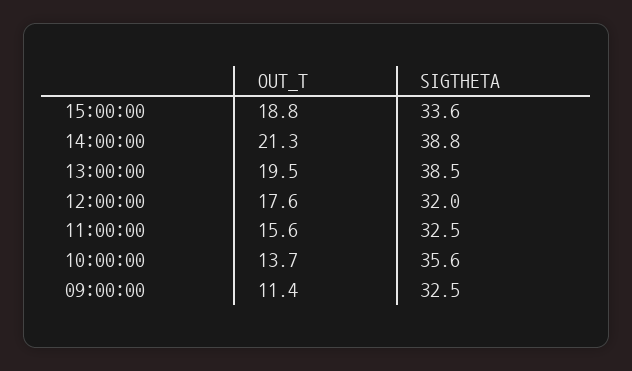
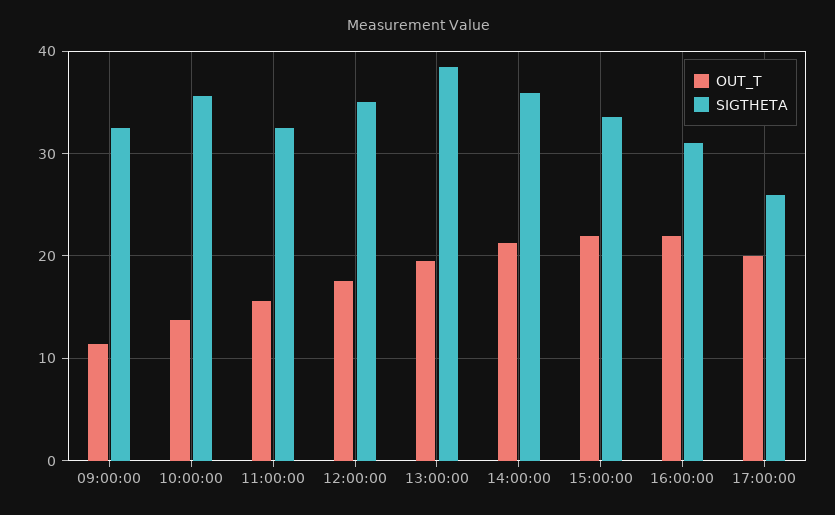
OUT_T, 15:00:00: 18.8 -> 22
SIGTHETA, 14:00:00: 38.8 -> 36
SIGTHETA, 12:00:00: 32 -> 35
OUT_T, 16:00:00: none -> 22
SIGTHETA, 16:00:00: none -> 31
OUT_T, 17:00:00: none -> 20
SIGTHETA, 17:00:00: none -> 26

